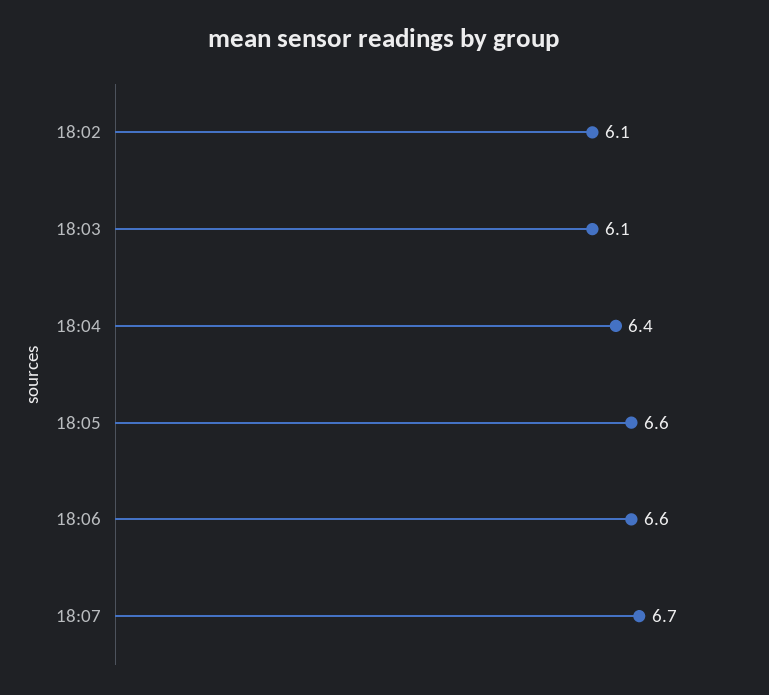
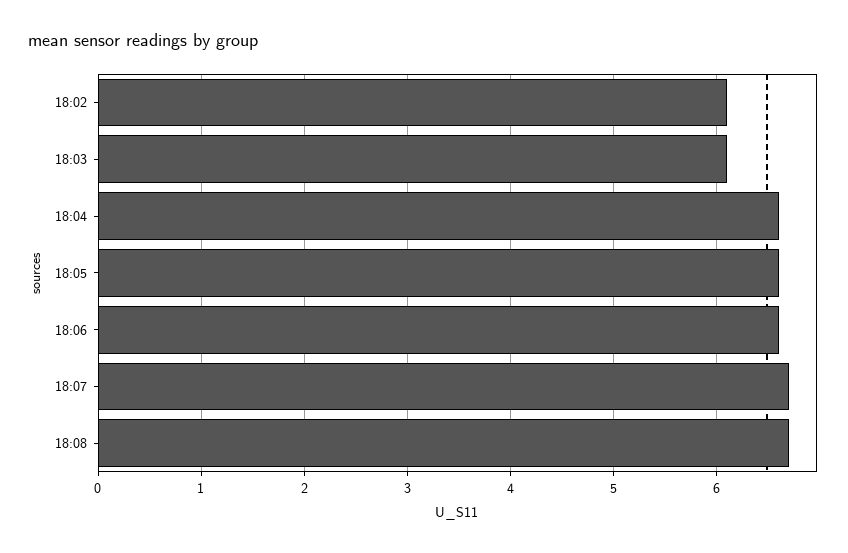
18:04: 6.4 -> 6.6
18:08: none -> 6.7

